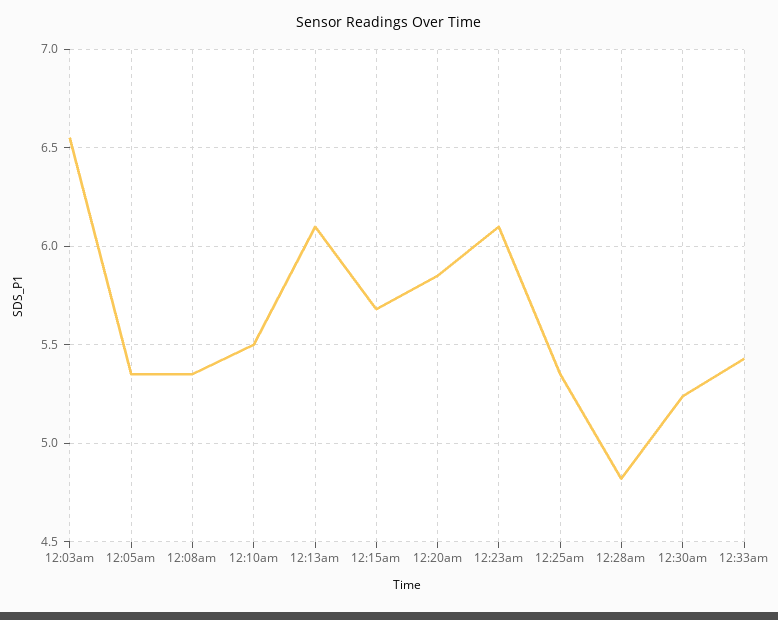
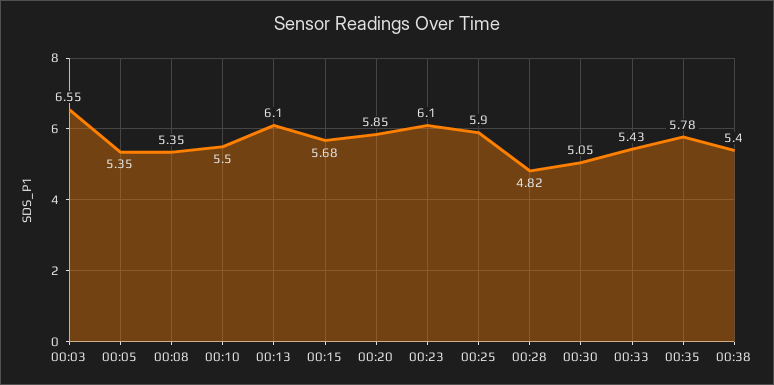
12:25am: 5.35 -> 5.9
12:30am: 5.25 -> 5.05
00:35: none -> 5.78
00:38: none -> 5.4

